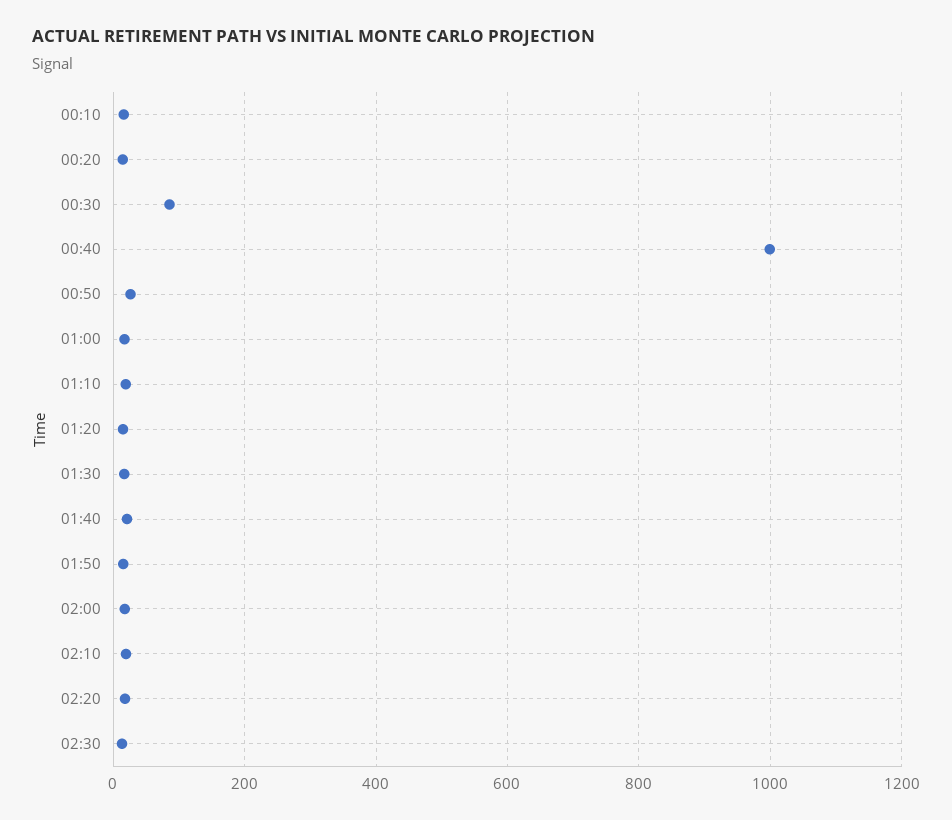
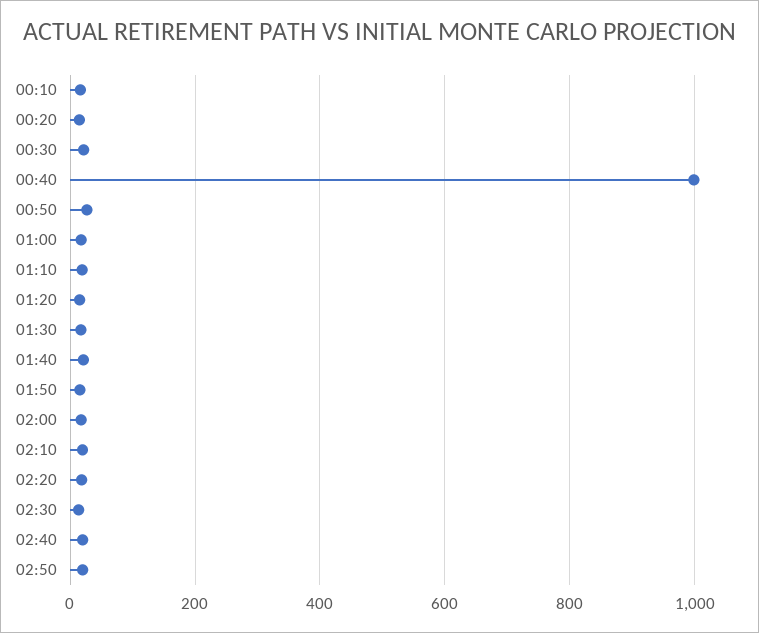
00:30: 80 -> 20
02:40: none -> 20
02:50: none -> 20

